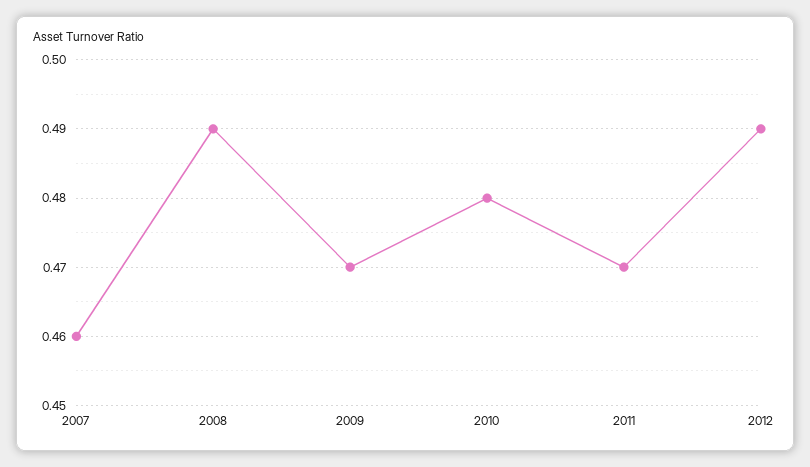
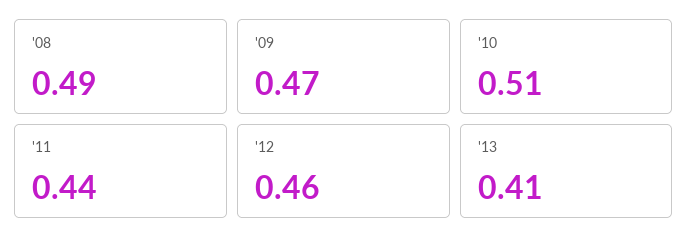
2007: 0.46 -> none
2010: 0.48 -> 0.51
2011: 0.47 -> 0.44
2012: 0.49 -> 0.46
'13: none -> 0.41

